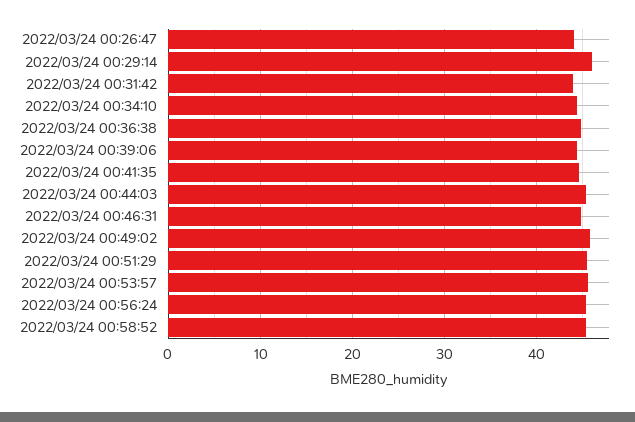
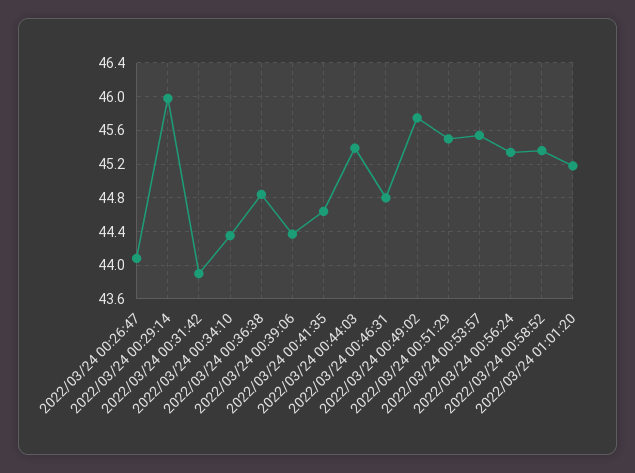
2022/03/24 01:01:20: none -> 45.2

